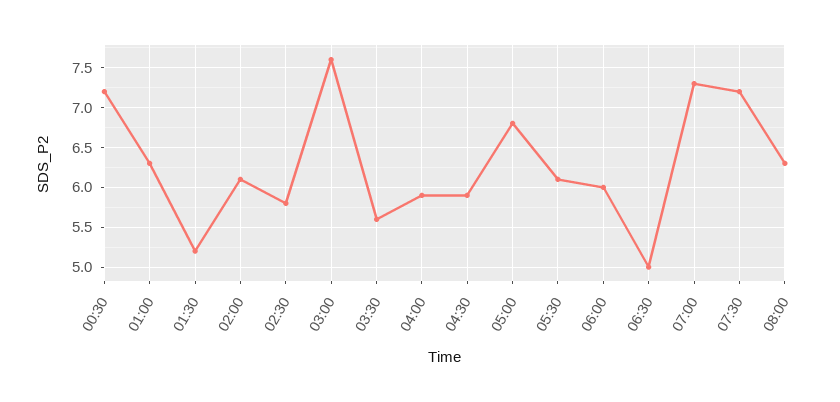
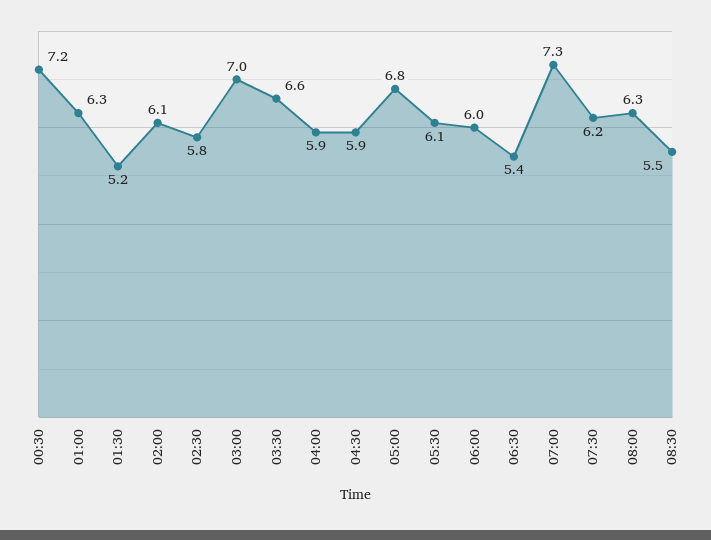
03:00: 7.6 -> 7
03:30: 5.6 -> 6.6
06:30: 5 -> 5.4
07:30: 7.2 -> 6.2
08:30: none -> 5.5

